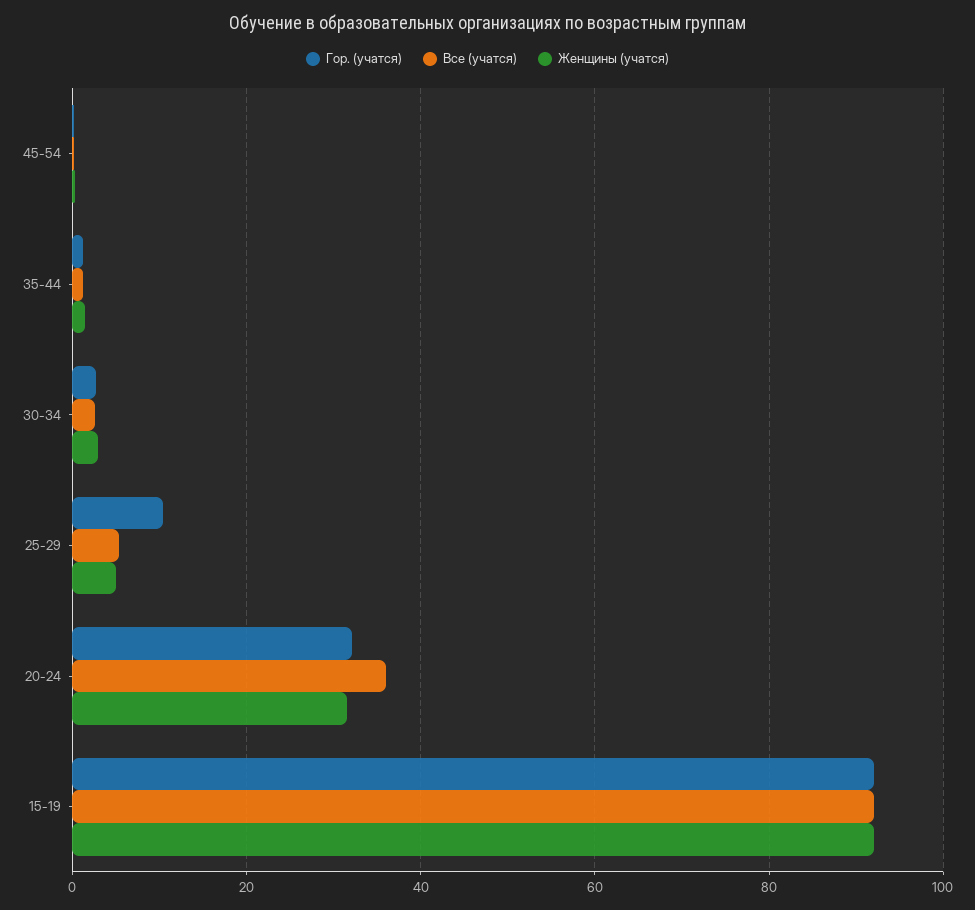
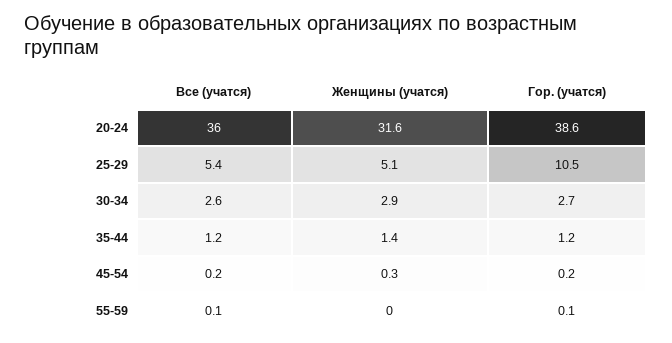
Гор. (учатся), 20-24: 32 -> 38.6
Гор. (учатся), 15-19: 92 -> none
Все (учатся), 15-19: 92 -> none
Женщины (учатся), 15-19: 92 -> none
Все (учатся), 55-59: none -> 0.1
Женщины (учатся), 55-59: none -> 0
Гор. (учатся), 55-59: none -> 0.1

